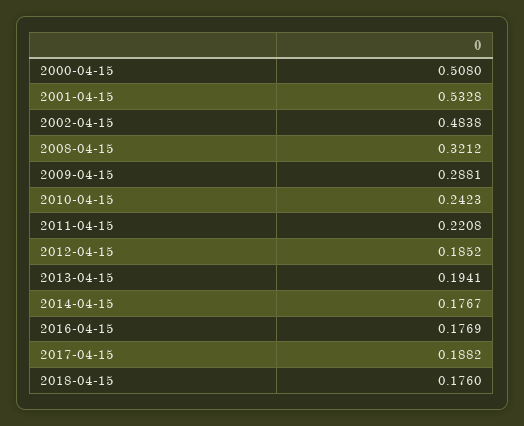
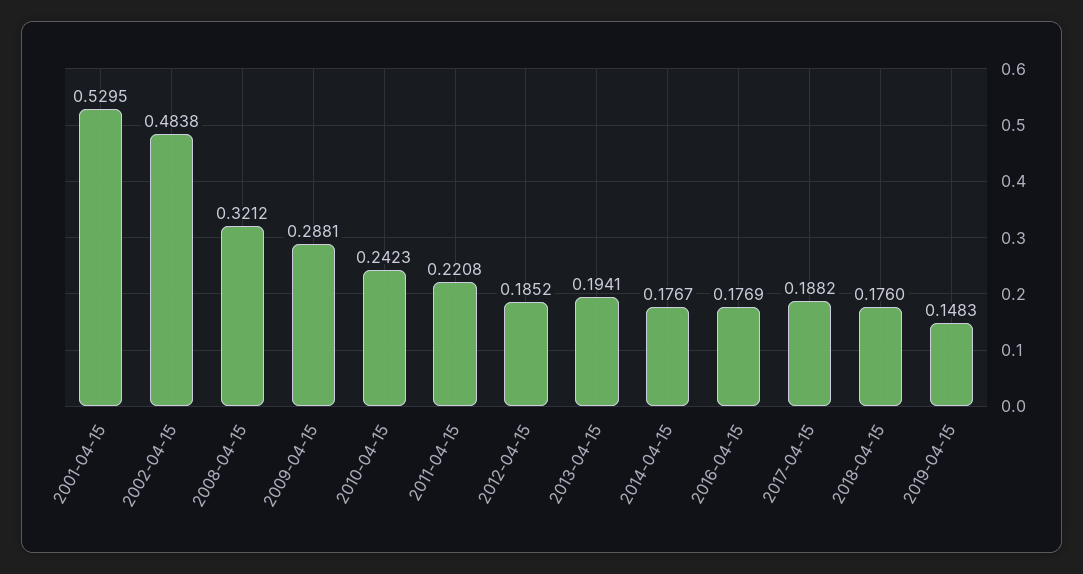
2000-04-15: 0.508 -> none
2001-04-15: 0.5328 -> 0.5295
2019-04-15: none -> 0.1483

